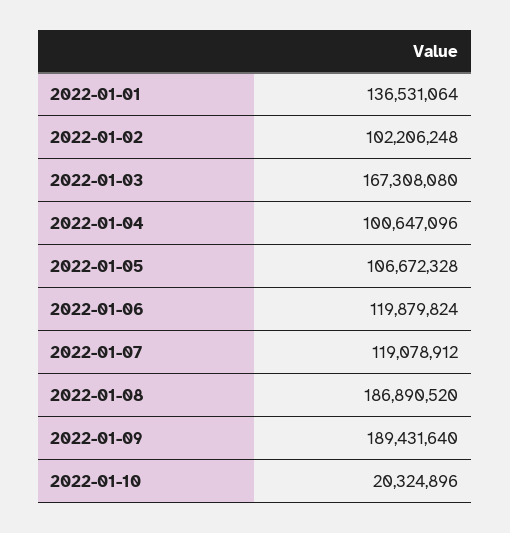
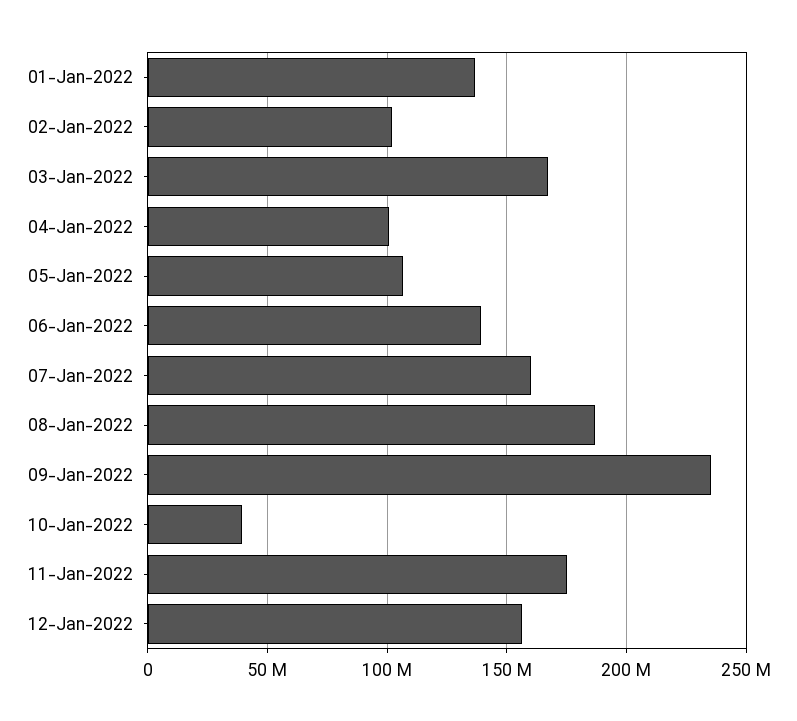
2022-01-06: 119879824 -> 140000000
2022-01-07: 119078912 -> 160000000
2022-01-09: 189431640 -> 235000000
2022-01-10: 20324896 -> 40000000
11-Jan-2022: none -> 175000000
12-Jan-2022: none -> 155000000

